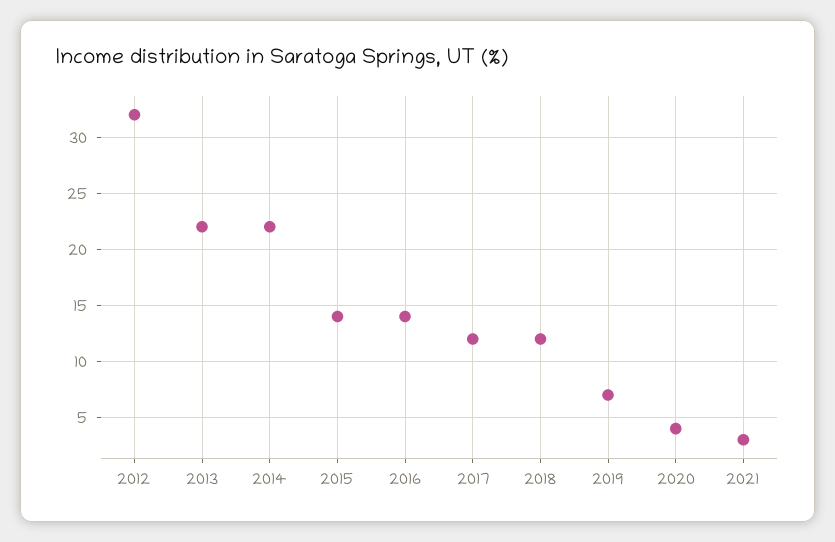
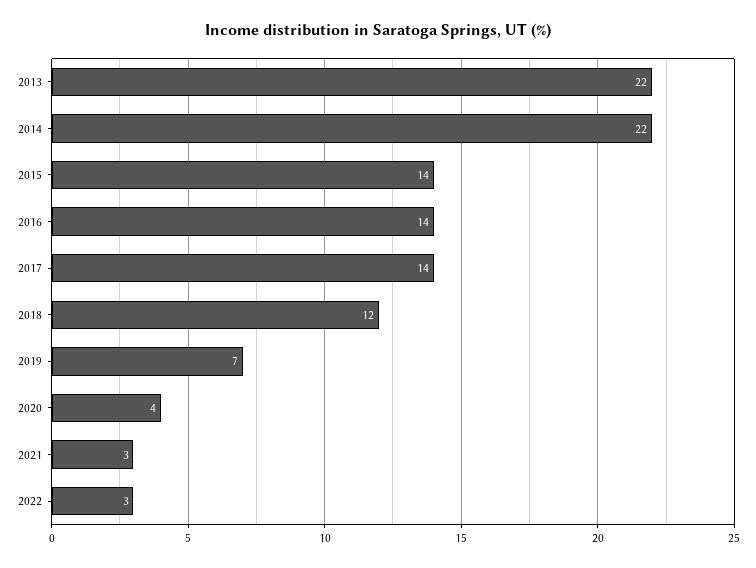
2012: 32 -> none
2017: 12 -> 14
2022: none -> 3

